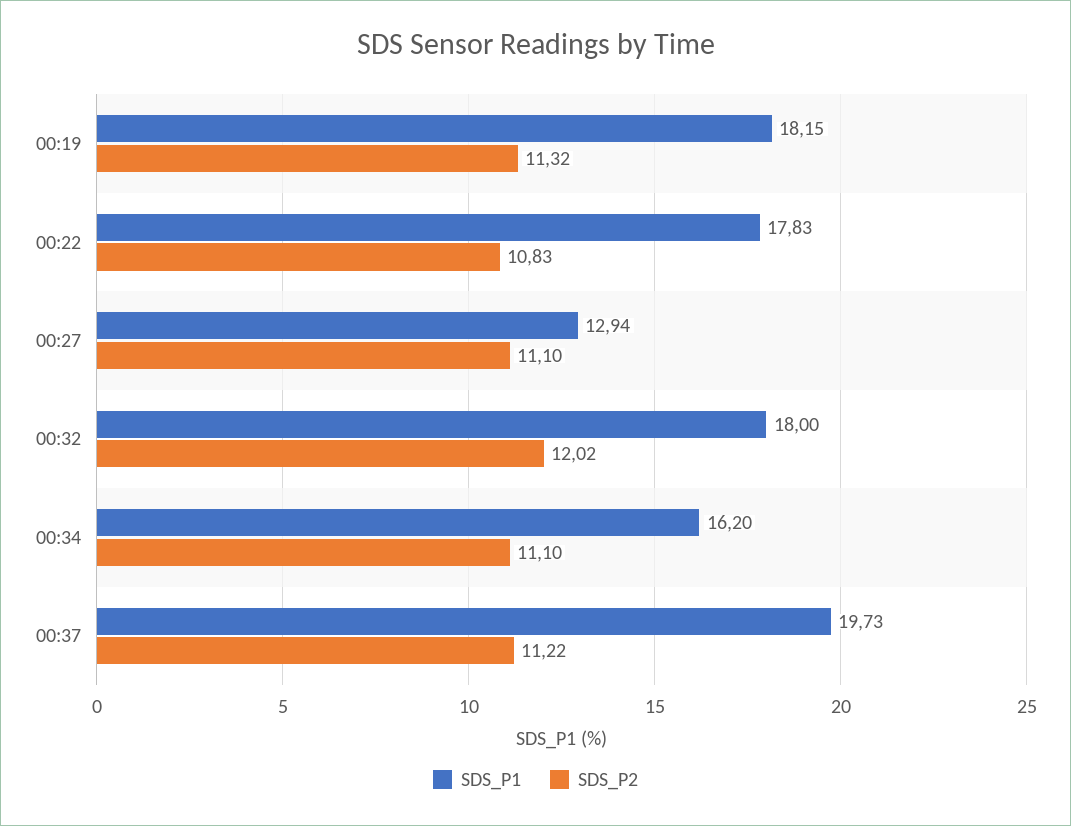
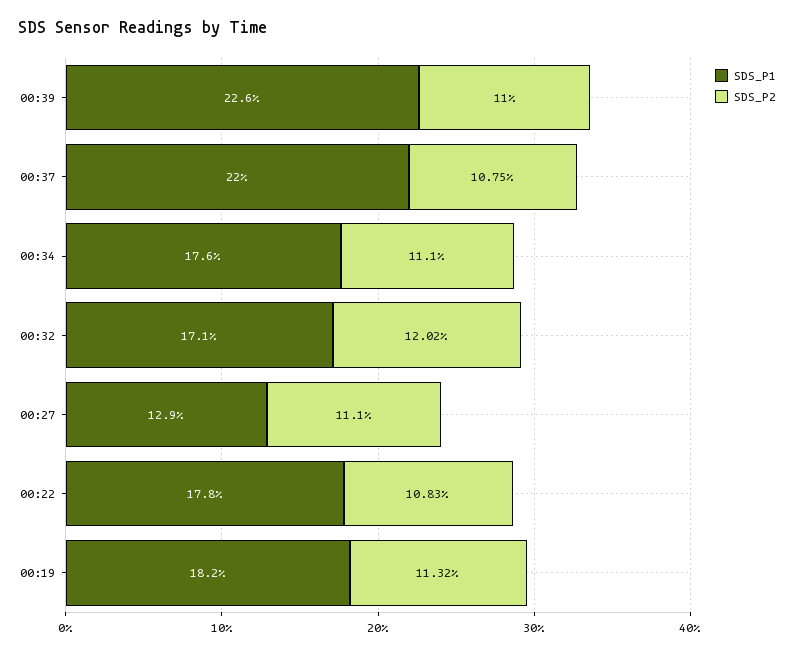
SDS_P1, 00:32: 18 -> 17.1
SDS_P1, 00:34: 16.2 -> 17.6
SDS_P1, 00:37: 19.73 -> 22
SDS_P2, 00:37: 11.22 -> 10.75
SDS_P1, 00:39: none -> 22.6
SDS_P2, 00:39: none -> 11

